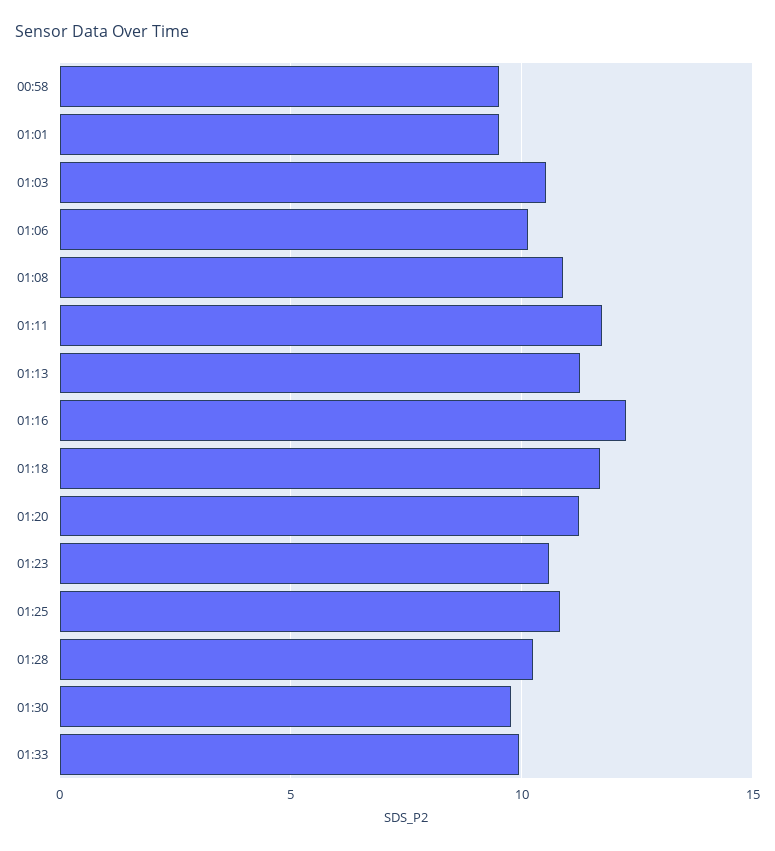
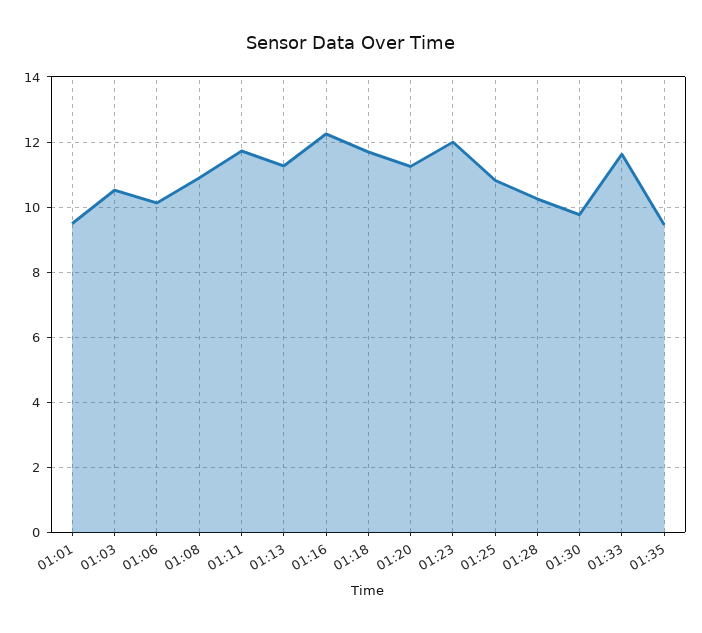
00:58: 9.5 -> none
01:23: 10.5 -> 12
01:33: 10 -> 11.6
01:35: none -> 9.4

